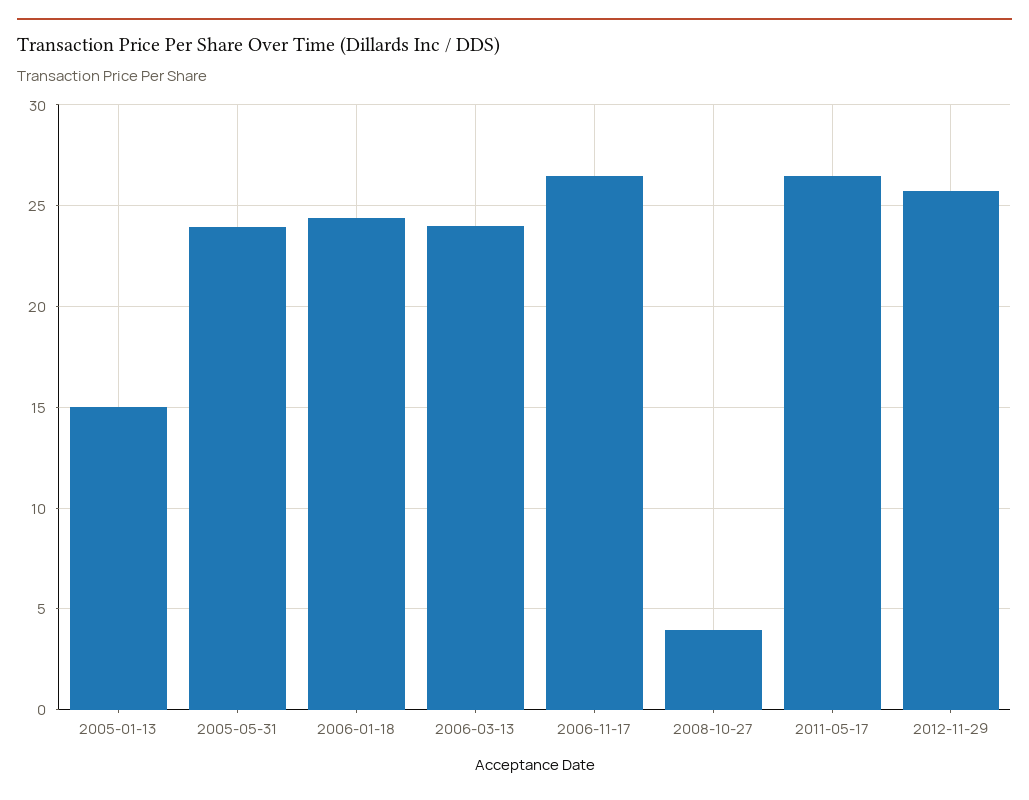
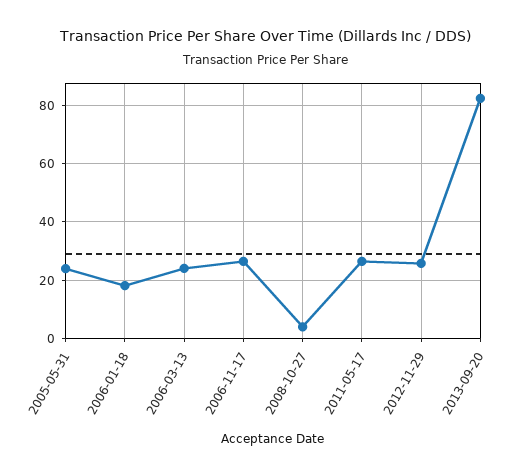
2005-01-13: 15 -> none
2006-01-18: 24.5 -> 17.5
2013-09-20: none -> 82.5

